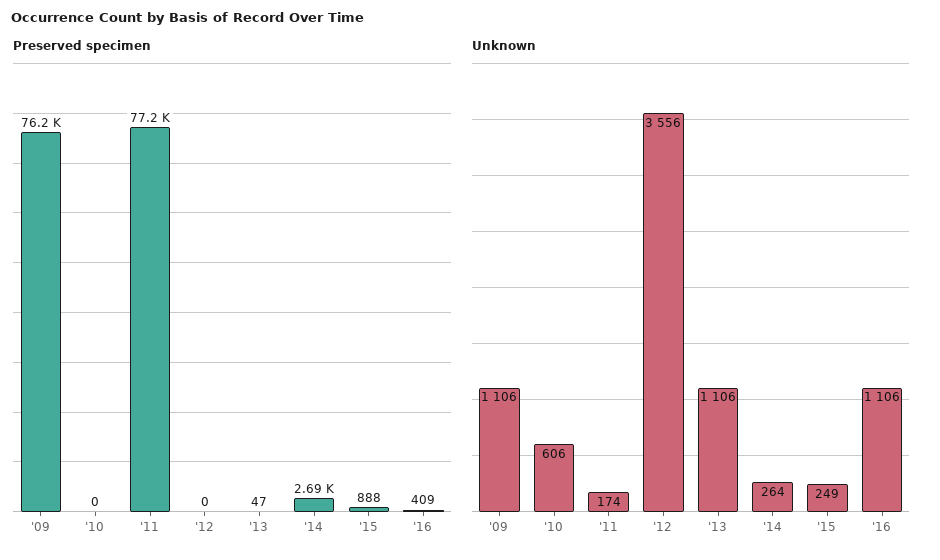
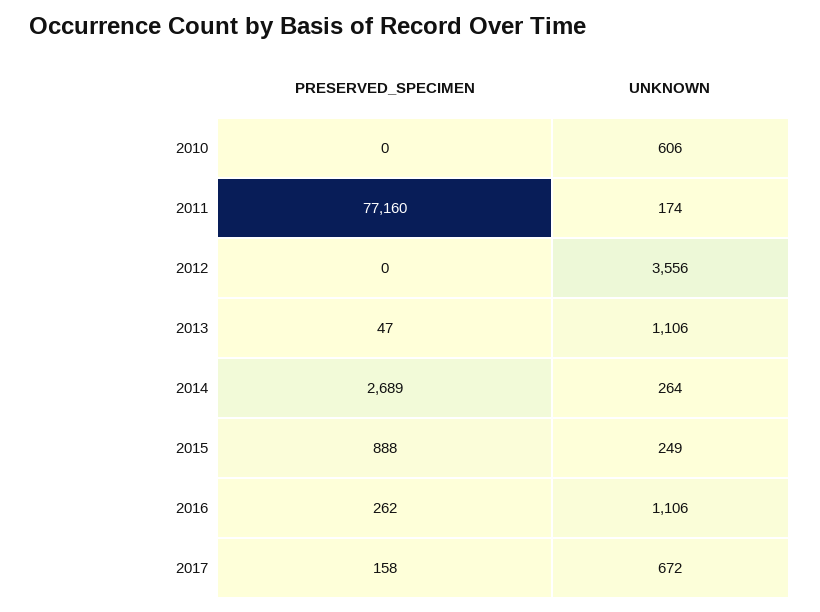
Preserved specimen, '09: 76200 -> none
Preserved specimen, '16: 409 -> 262
Unknown, '09: 1106 -> none
Preserved specimen, 2017: none -> 158
Unknown, 2017: none -> 672

